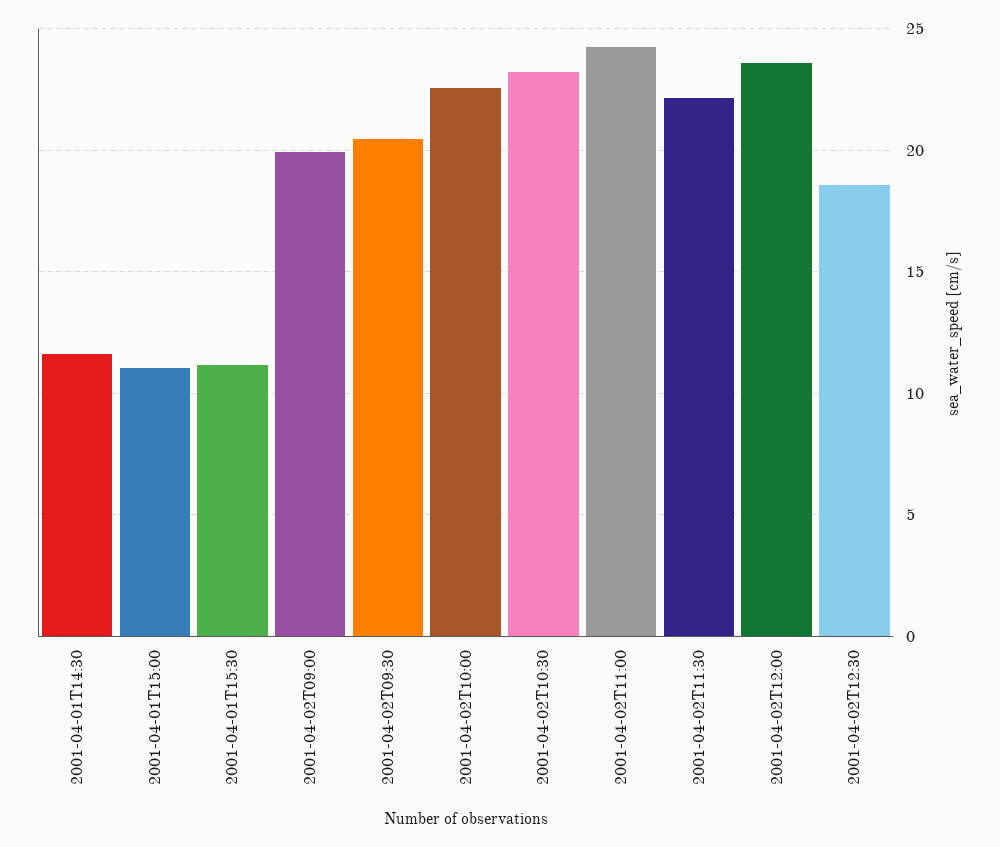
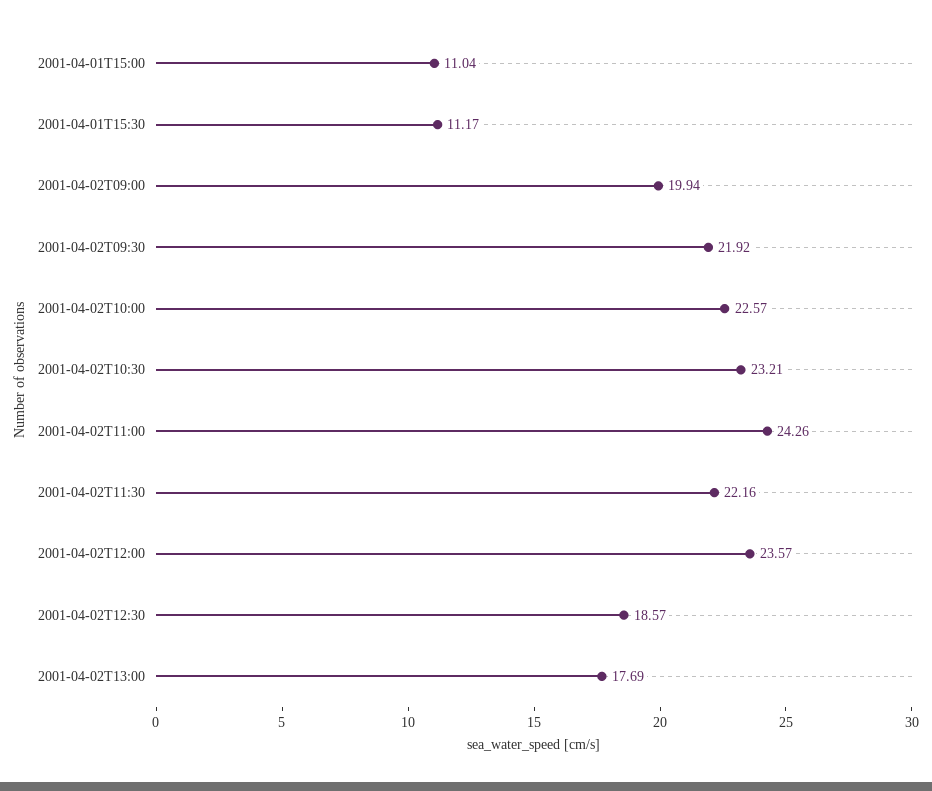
2001-04-01T14:30: 11.5 -> none
2001-04-02T09:30: 20.5 -> 21.92
2001-04-02T13:00: none -> 17.69

